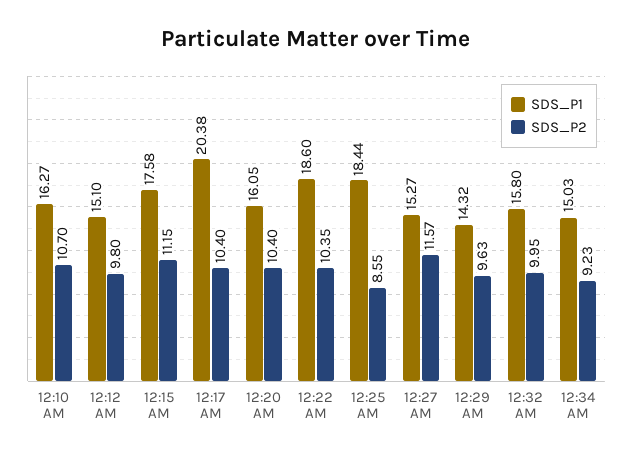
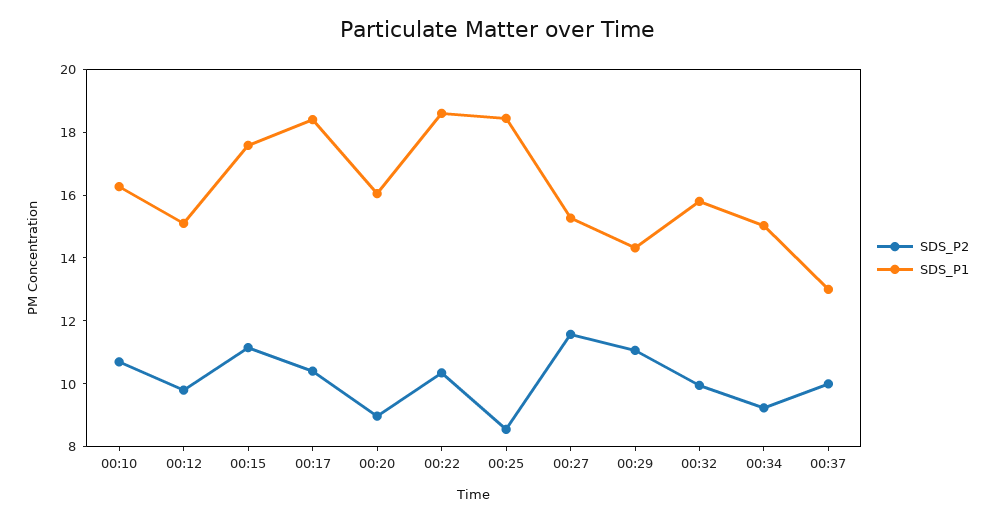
SDS_P1, 12:17 AM: 20.38 -> 18.5
SDS_P2, 12:20 AM: 10.4 -> 9
SDS_P2, 12:29 AM: 9.63 -> 11
SDS_P2, 00:37: none -> 10
SDS_P1, 00:37: none -> 13

